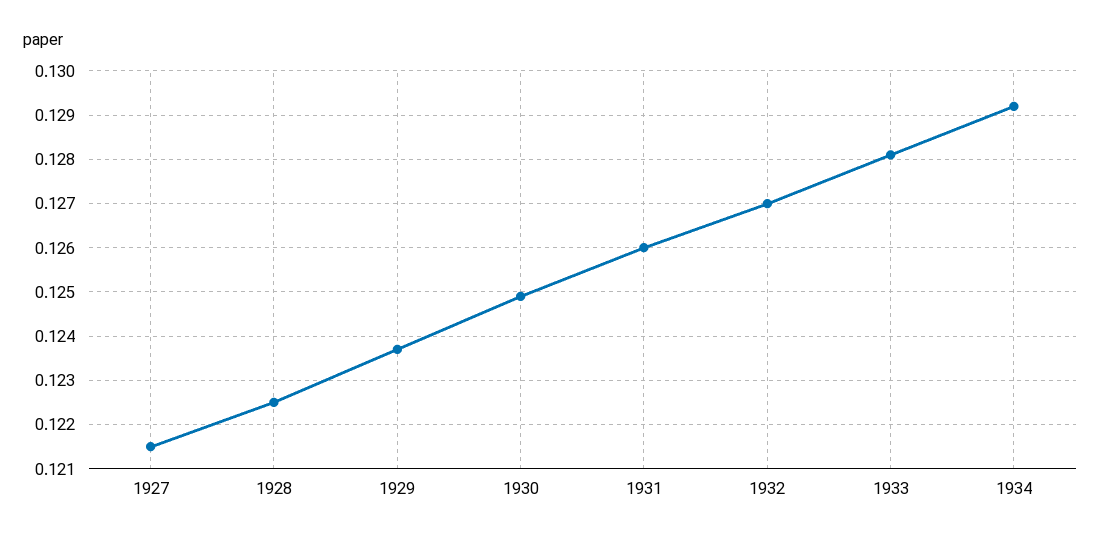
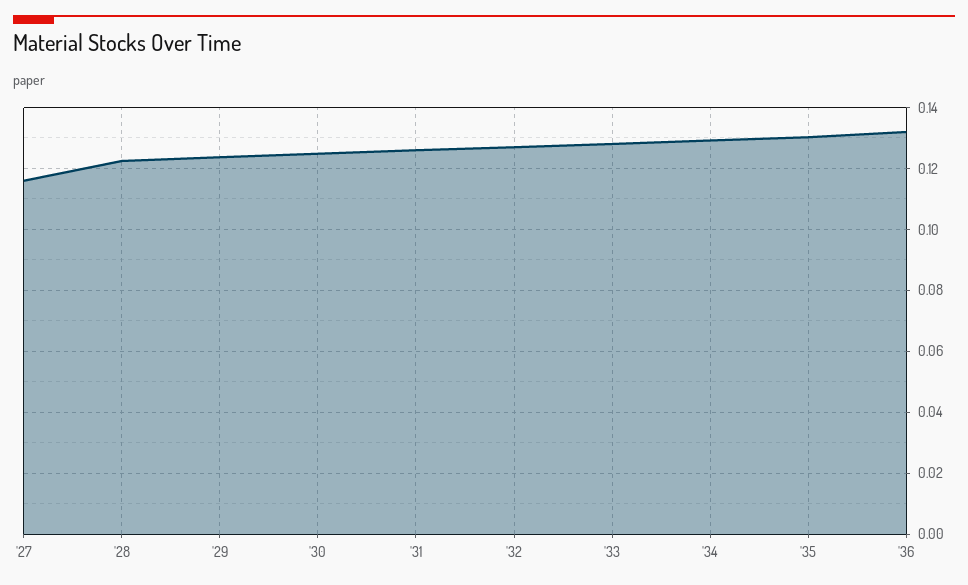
1927: 0.1215 -> 0.116
'35: none -> 0.13
'36: none -> 0.132

